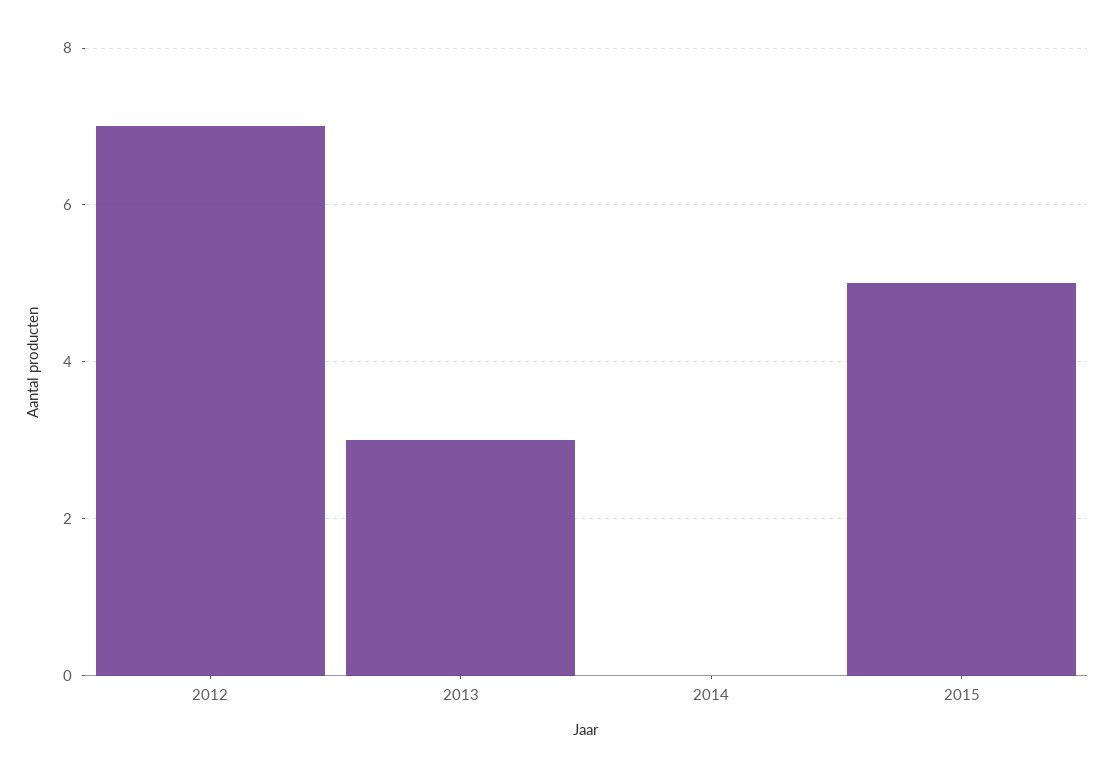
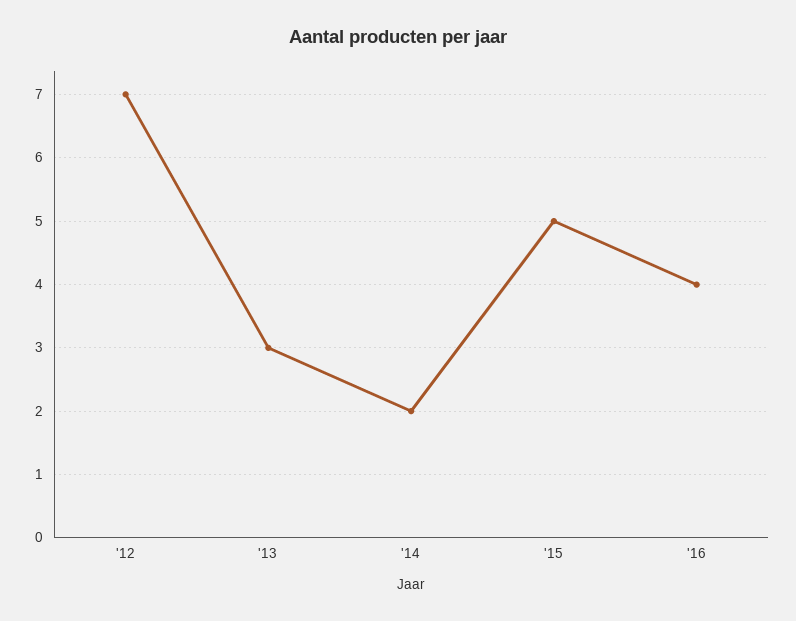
2014: 0 -> 2
'16: none -> 4

